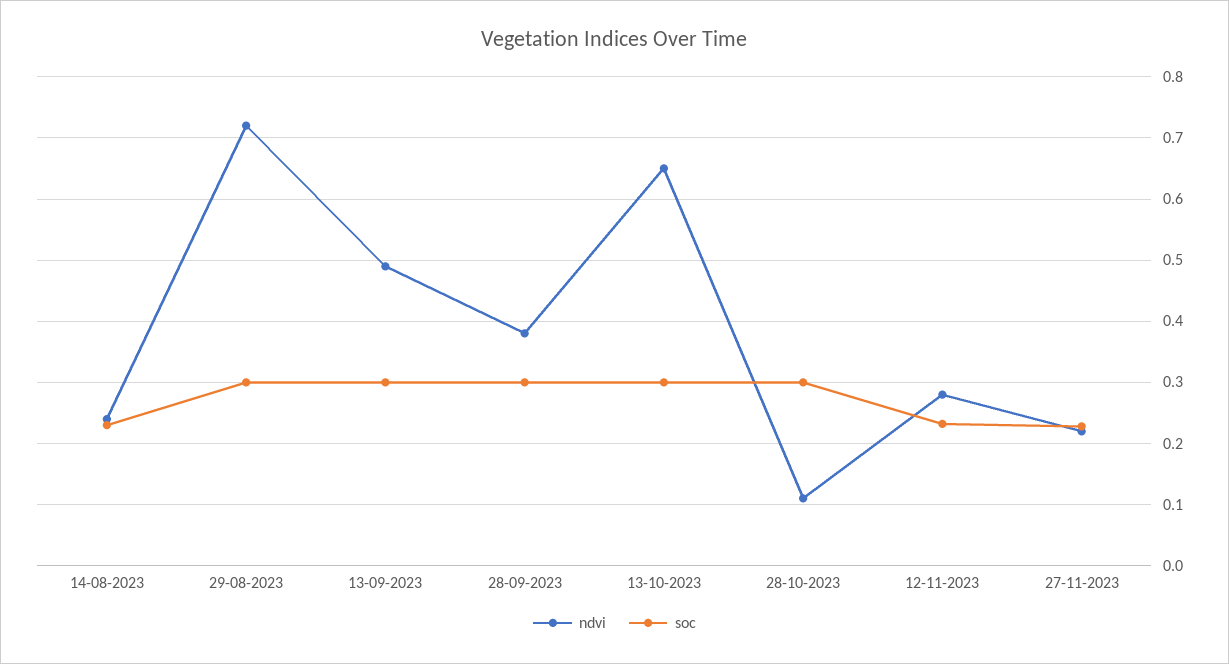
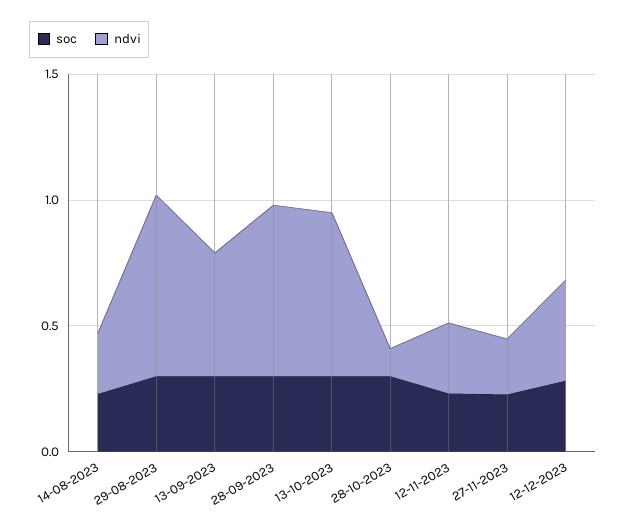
ndvi, 28-09-2023: 0.38 -> 0.7
soc, 12-12-2023: none -> 0.3
ndvi, 12-12-2023: none -> 0.4

